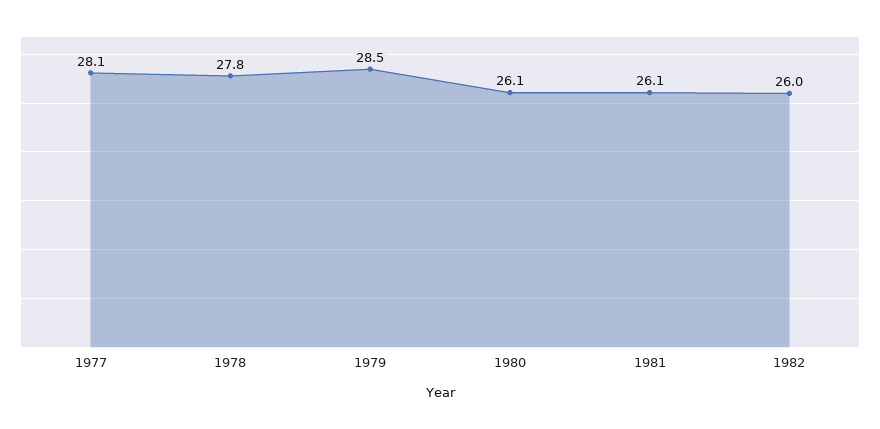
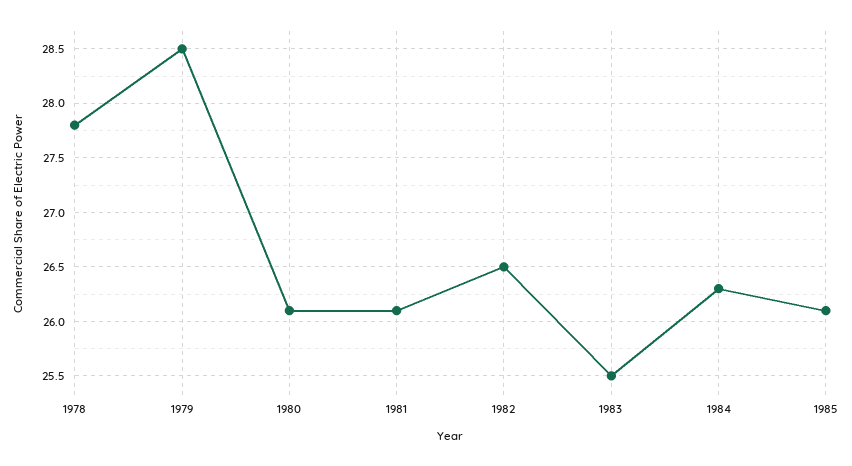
1977: 28.1 -> none
1982: 26 -> 26.5
1983: none -> 25.5
1984: none -> 26.3
1985: none -> 26.1

